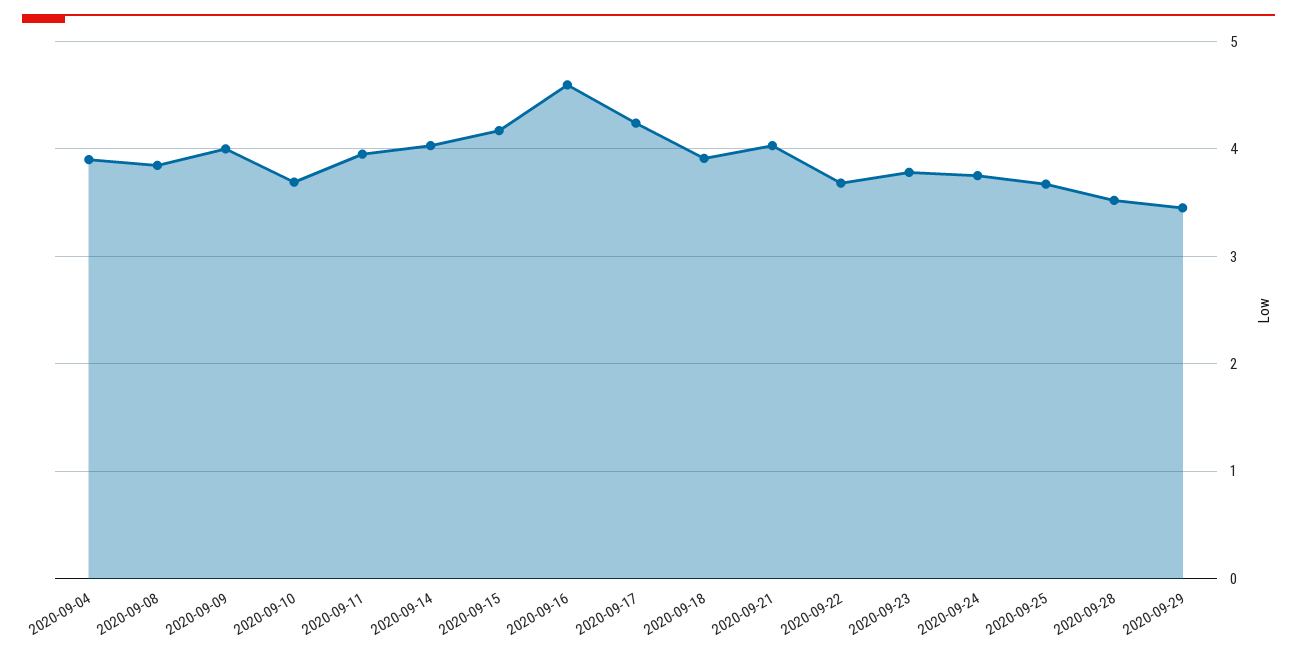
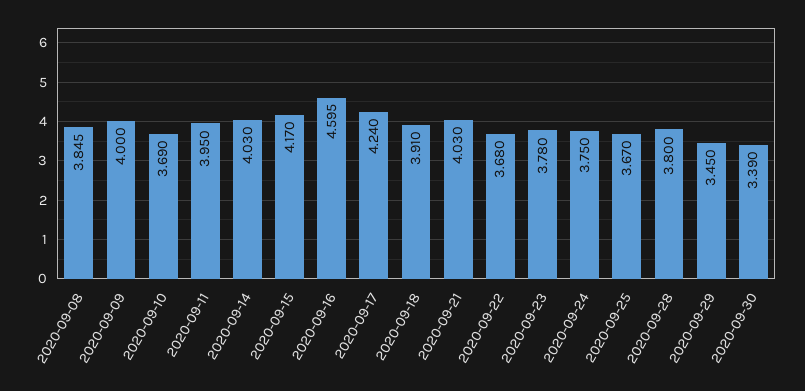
2020-09-04: 3.9 -> none
2020-09-28: 3.5 -> 3.8
2020-09-30: none -> 3.39

